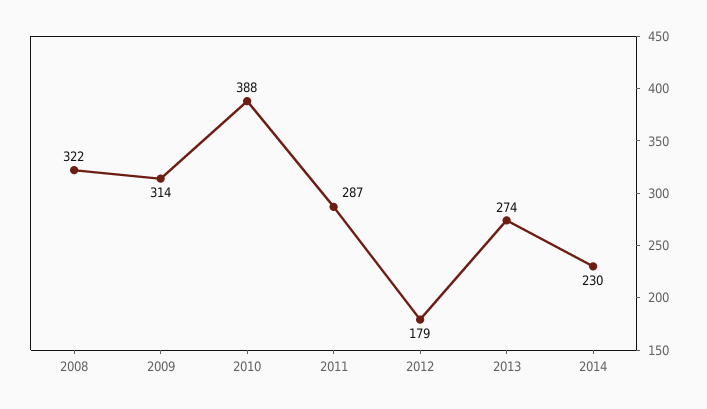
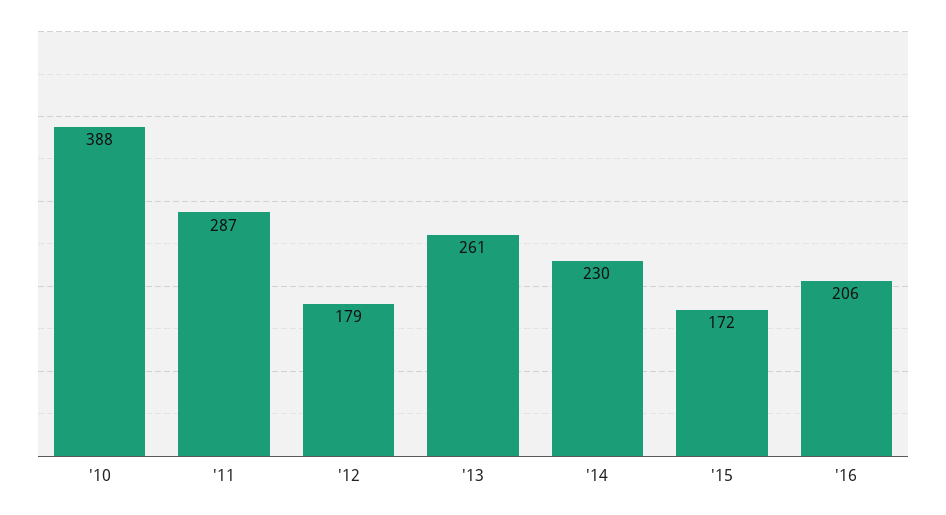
2008: 322 -> none
2009: 314 -> none
2013: 274 -> 261
'15: none -> 172
'16: none -> 206

